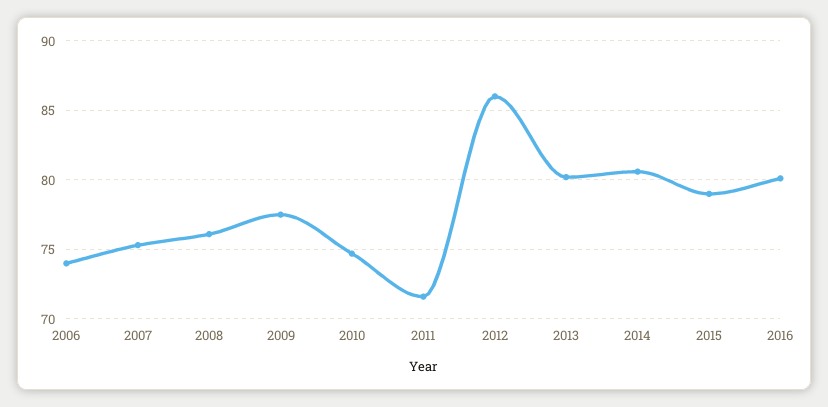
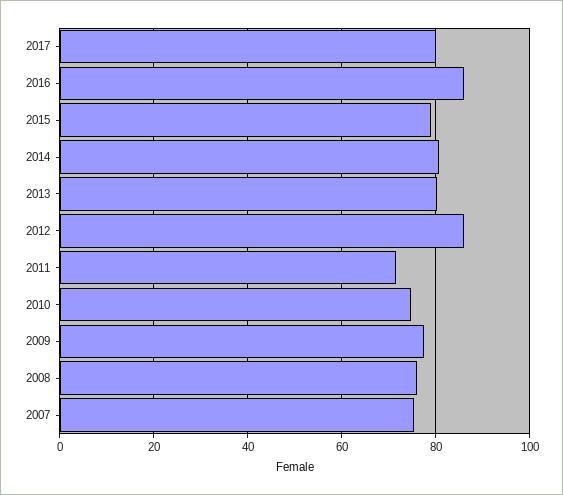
2006: 74 -> none
2016: 80 -> 86
2017: none -> 80

